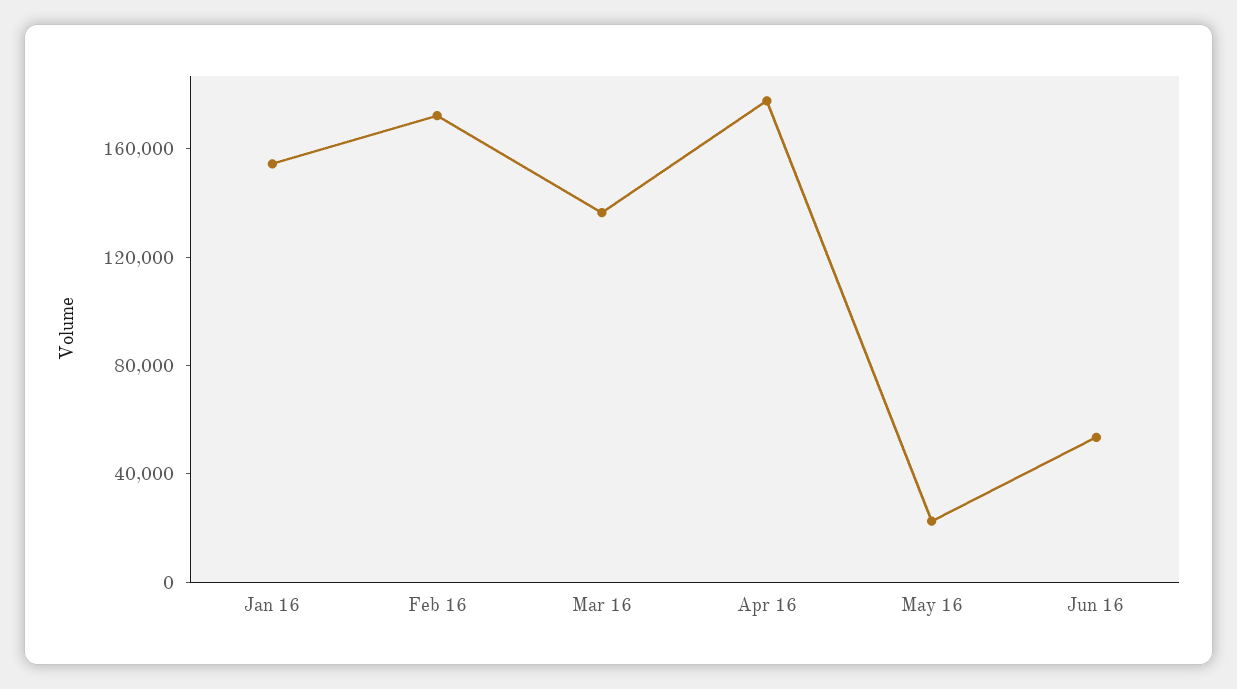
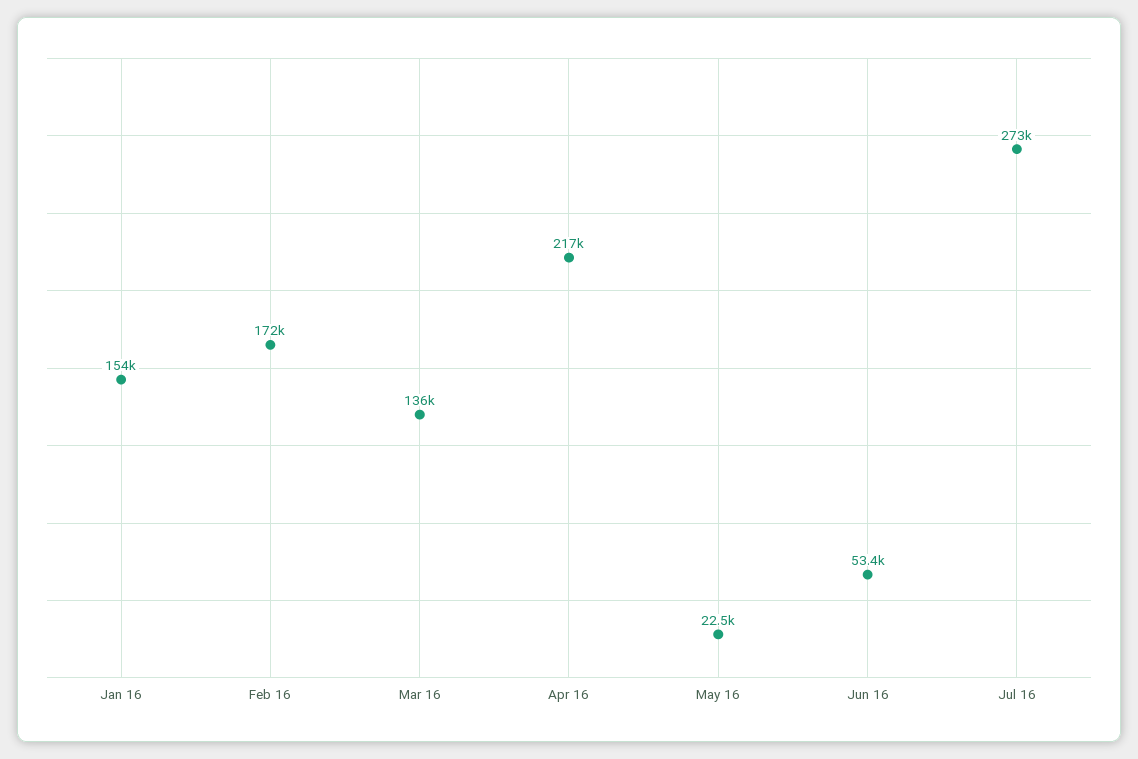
Apr 16: 180000 -> 217000
Jul 16: none -> 273000

